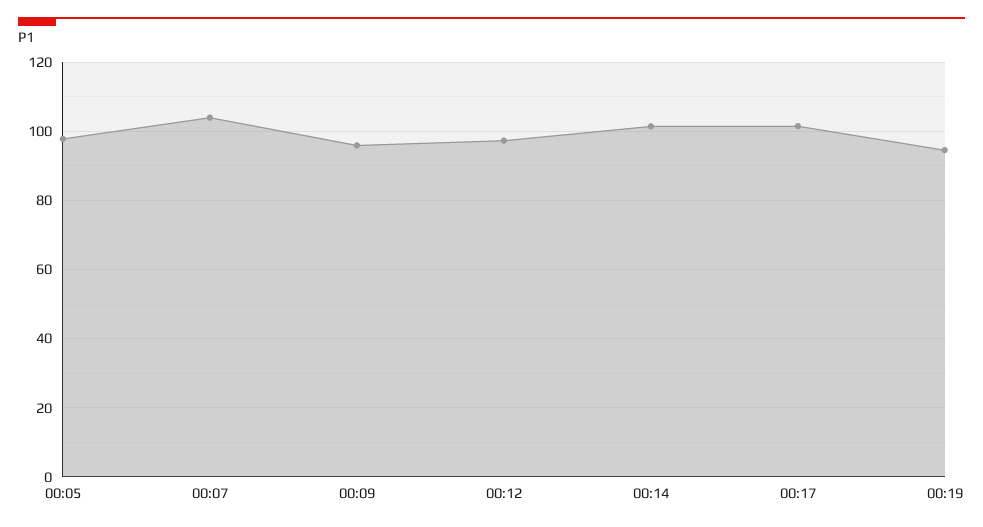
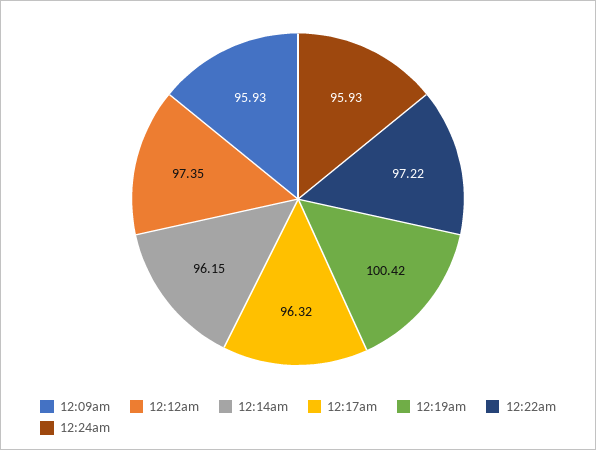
00:05: 98 -> none
00:07: 104 -> none
00:14: 102 -> 96.15
00:17: 102 -> 96.32
00:19: 94 -> 100.42
12:22am: none -> 97.22
12:24am: none -> 95.93

